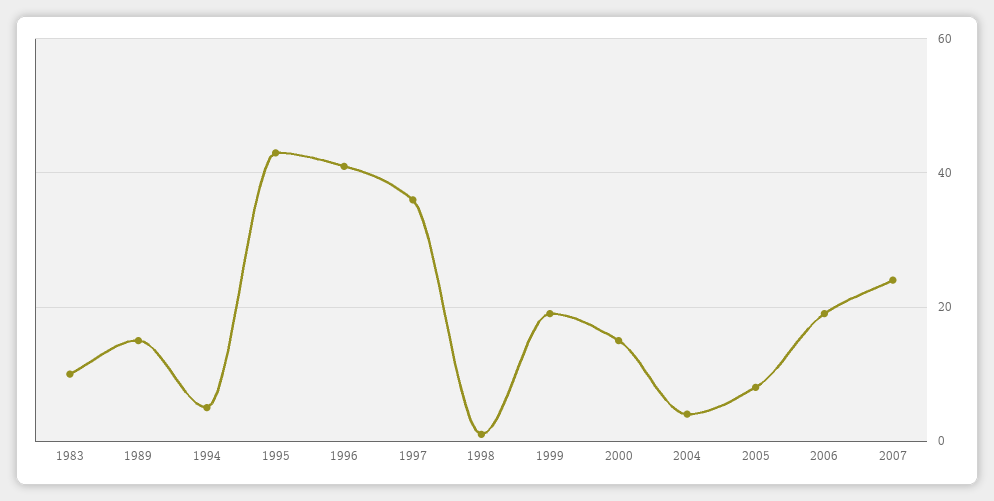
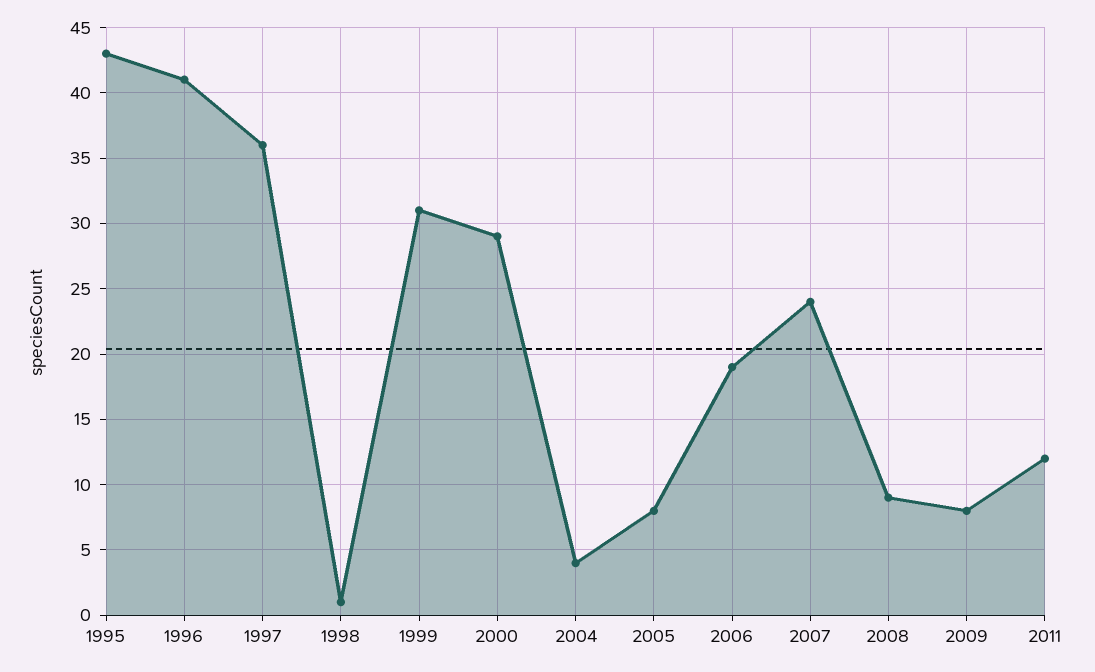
1983: 10 -> none
1989: 15 -> none
1994: 5 -> none
1999: 20 -> 31
2000: 15 -> 29
2008: none -> 9
2009: none -> 8
2011: none -> 12

